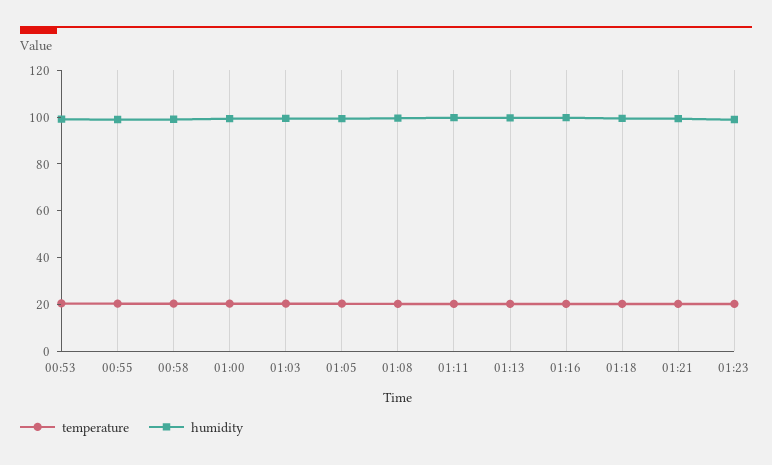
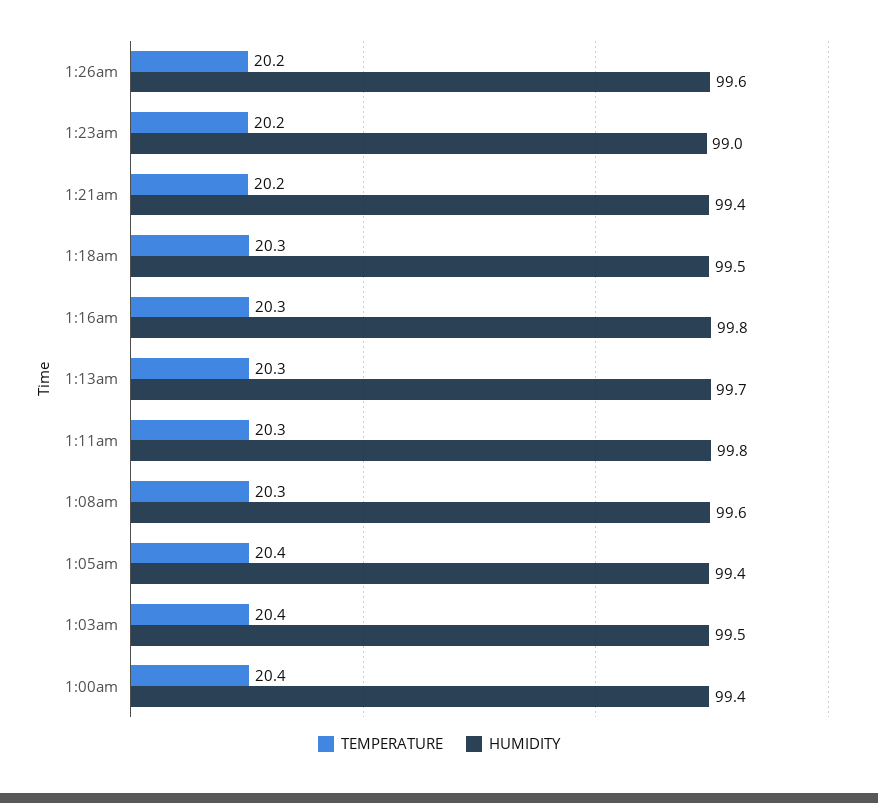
temperature, 00:53: 20 -> none
humidity, 00:53: 100 -> none
temperature, 00:55: 20 -> none
humidity, 00:55: 100 -> none
temperature, 00:58: 20 -> none
humidity, 00:58: 100 -> none
temperature, 1:26am: none -> 20.2
humidity, 1:26am: none -> 99.6

